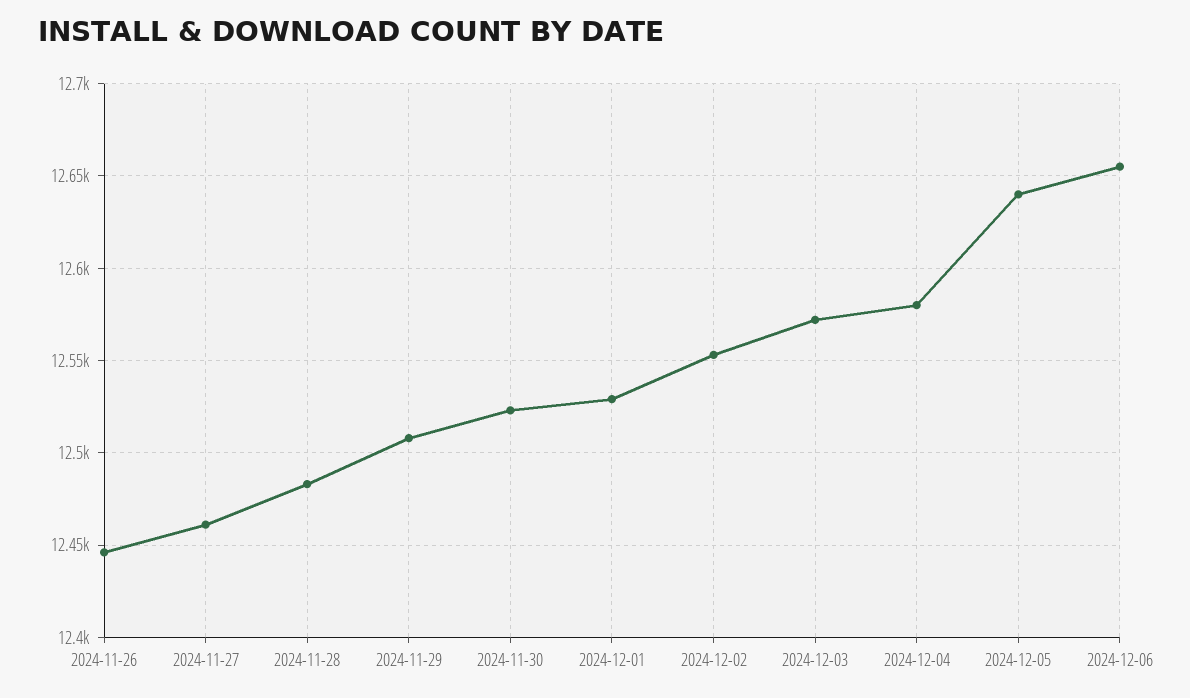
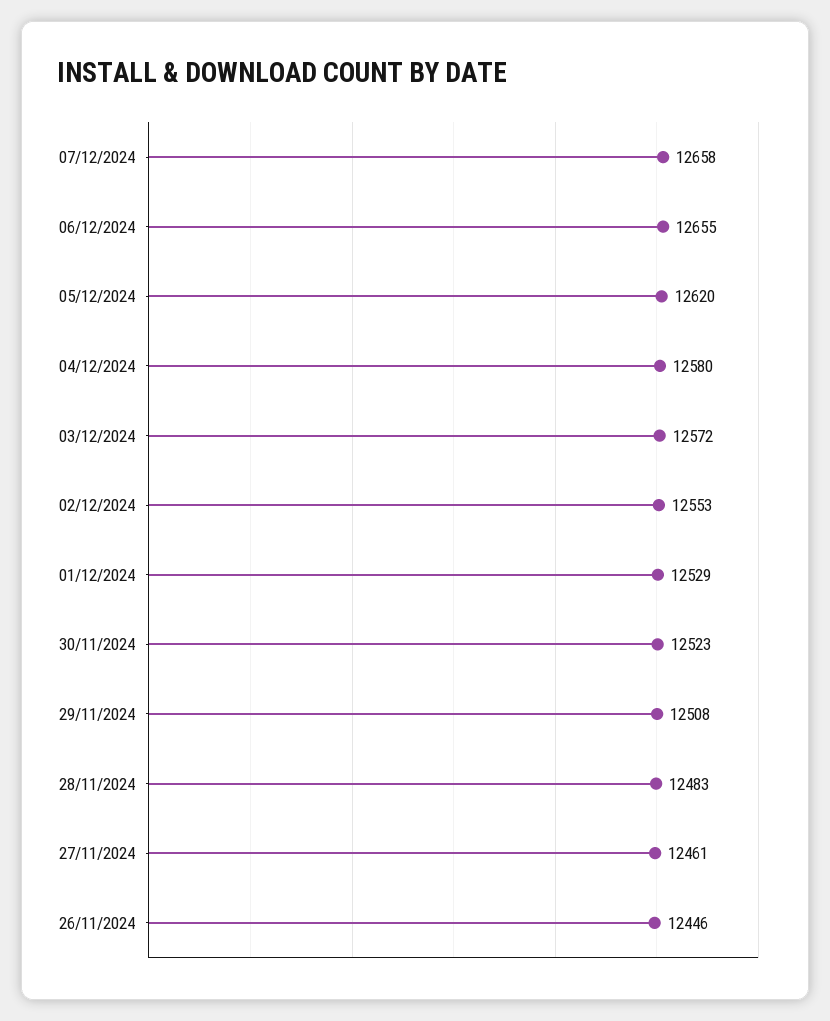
2024-12-05: 12640 -> 12620
07/12/2024: none -> 12658

